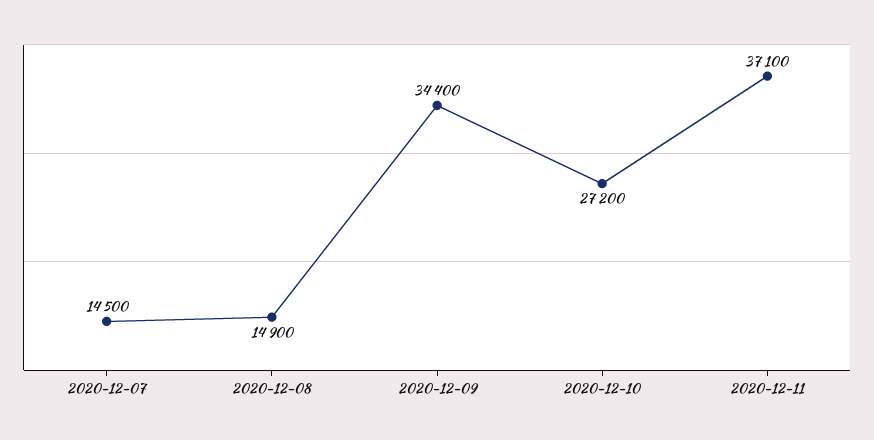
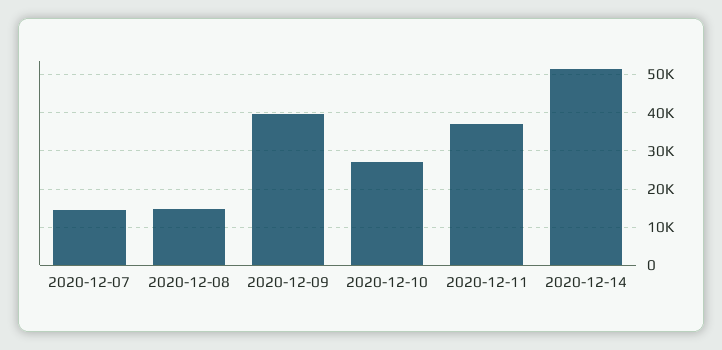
2020-12-09: 34400 -> 40000
2020-12-14: none -> 52000

